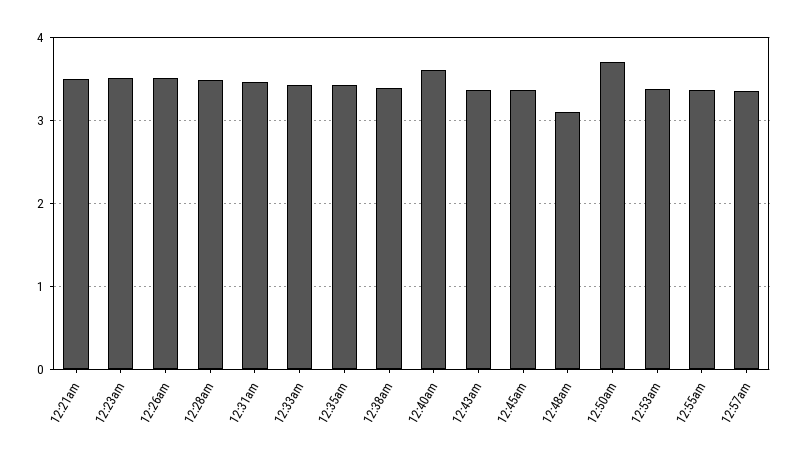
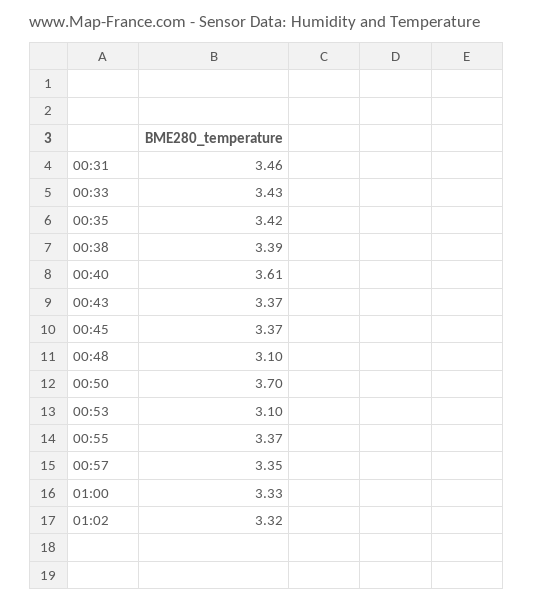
12:21am: 3.5 -> none
12:23am: 3.5 -> none
12:26am: 3.5 -> none
12:28am: 3.5 -> none
12:53am: 3.4 -> 3.1
01:00: none -> 3.33
01:02: none -> 3.32

